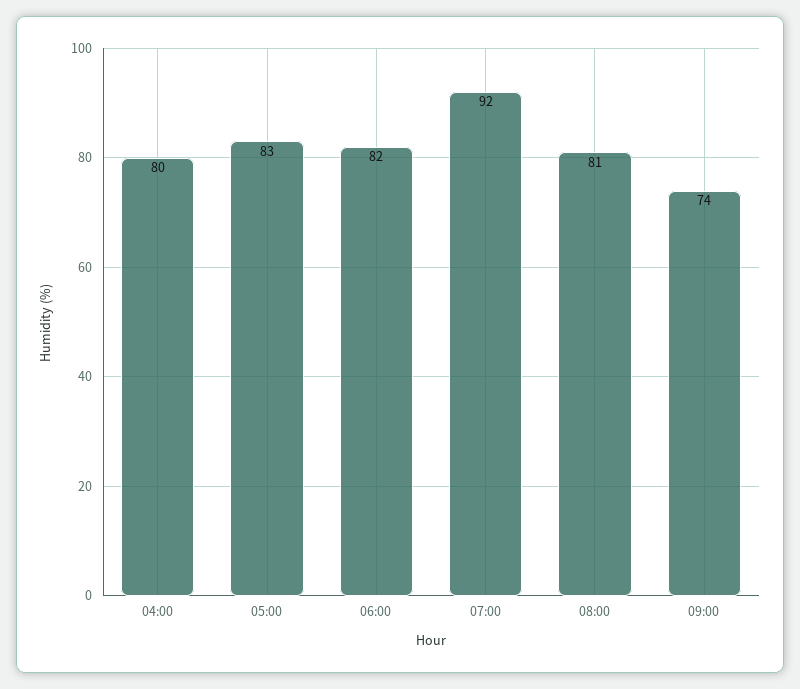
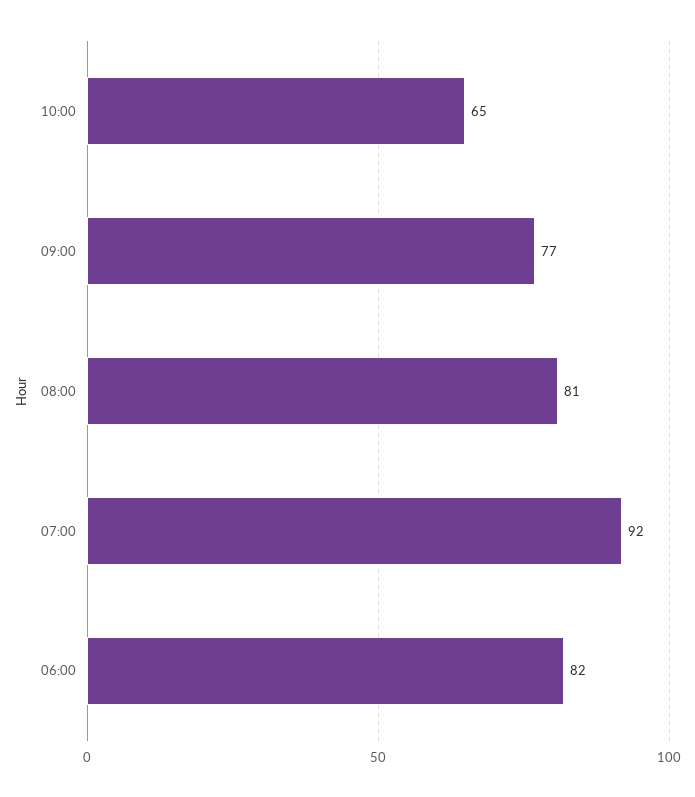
04:00: 80 -> none
05:00: 83 -> none
09:00: 74 -> 77
10:00: none -> 65

